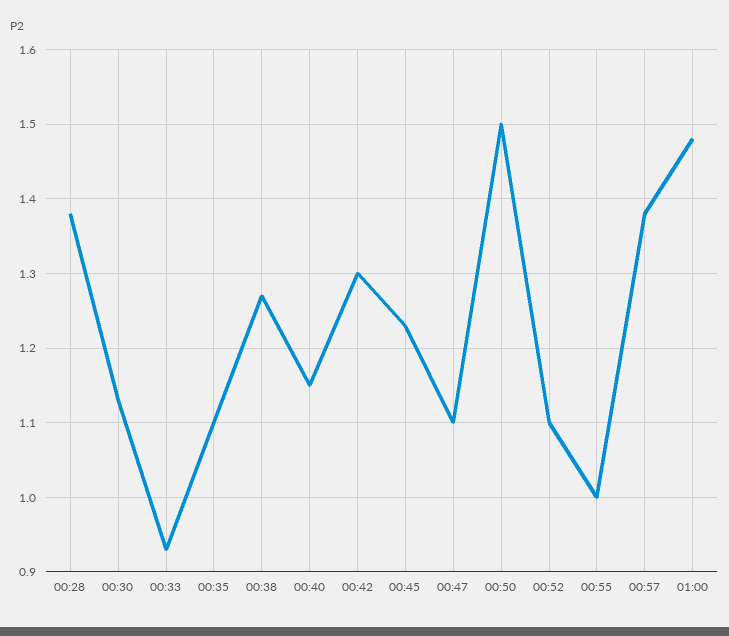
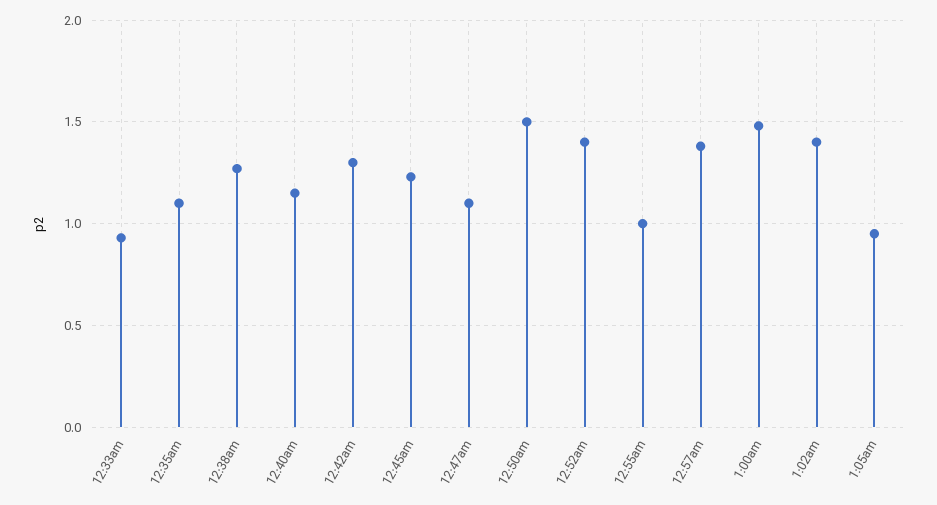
00:28: 1.38 -> none
00:30: 1.13 -> none
00:52: 1.1 -> 1.4
1:02am: none -> 1.4
1:05am: none -> 0.95

